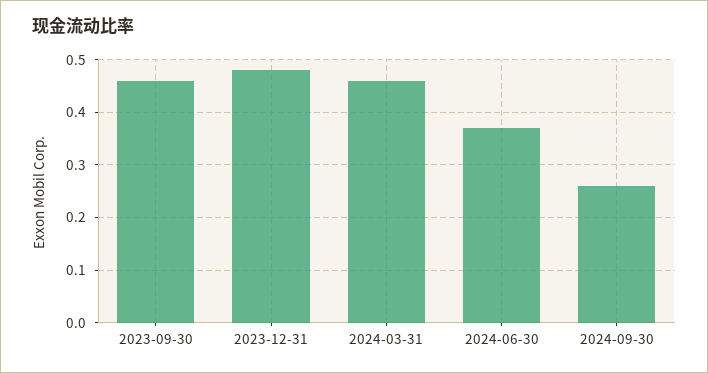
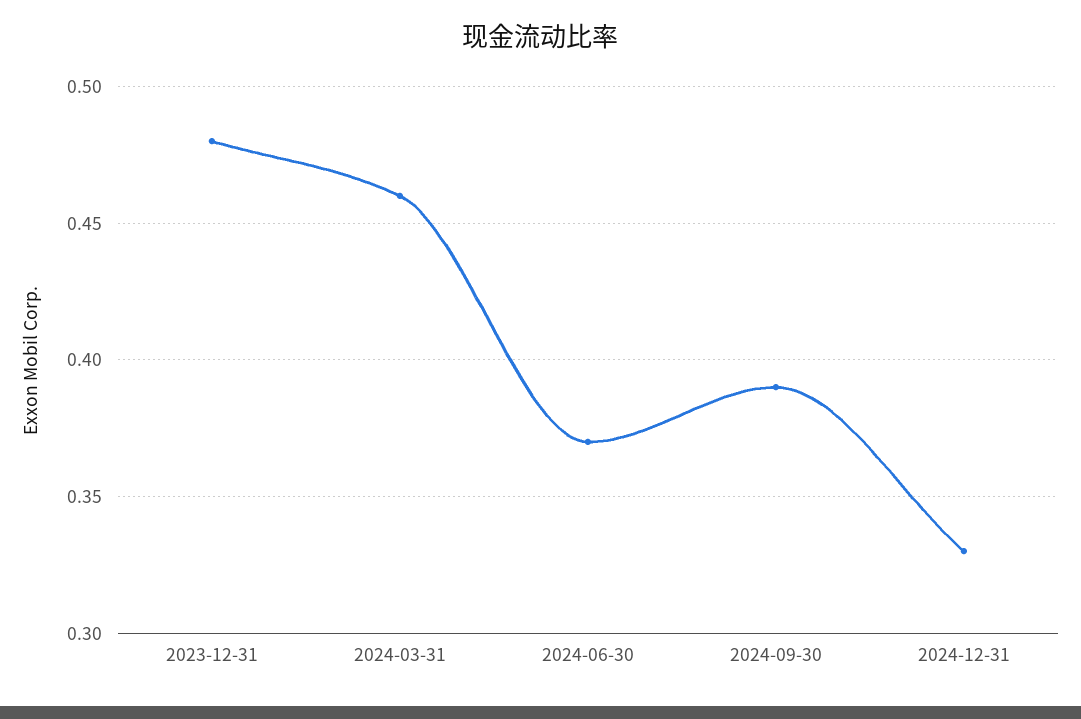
2023-09-30: 0.45 -> none
2024-09-30: 0.25 -> 0.39
2024-12-31: none -> 0.33

